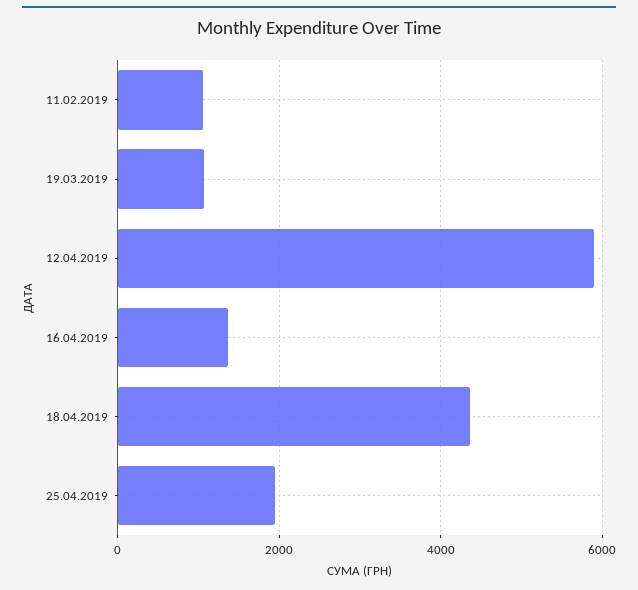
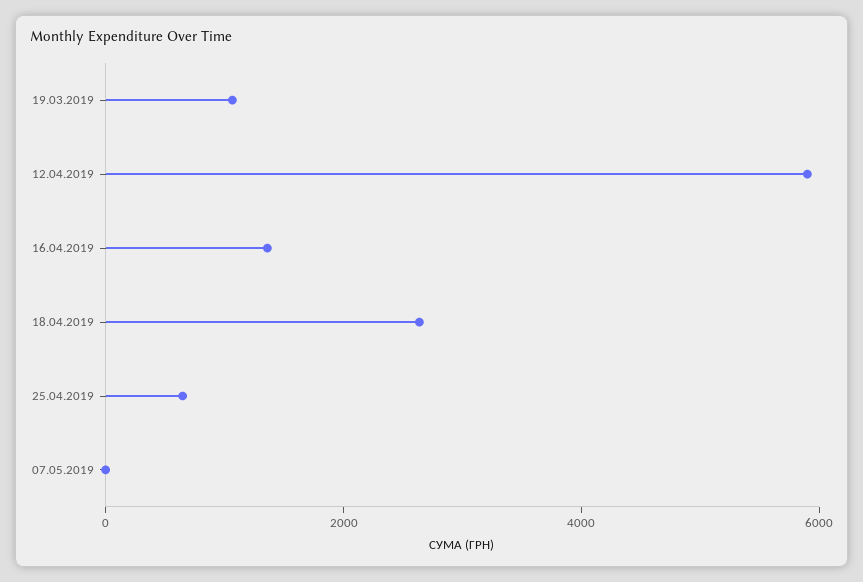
11.02.2019: 1000 -> none
18.04.2019: 4400 -> 2500
25.04.2019: 2000 -> 500
07.05.2019: none -> 0

